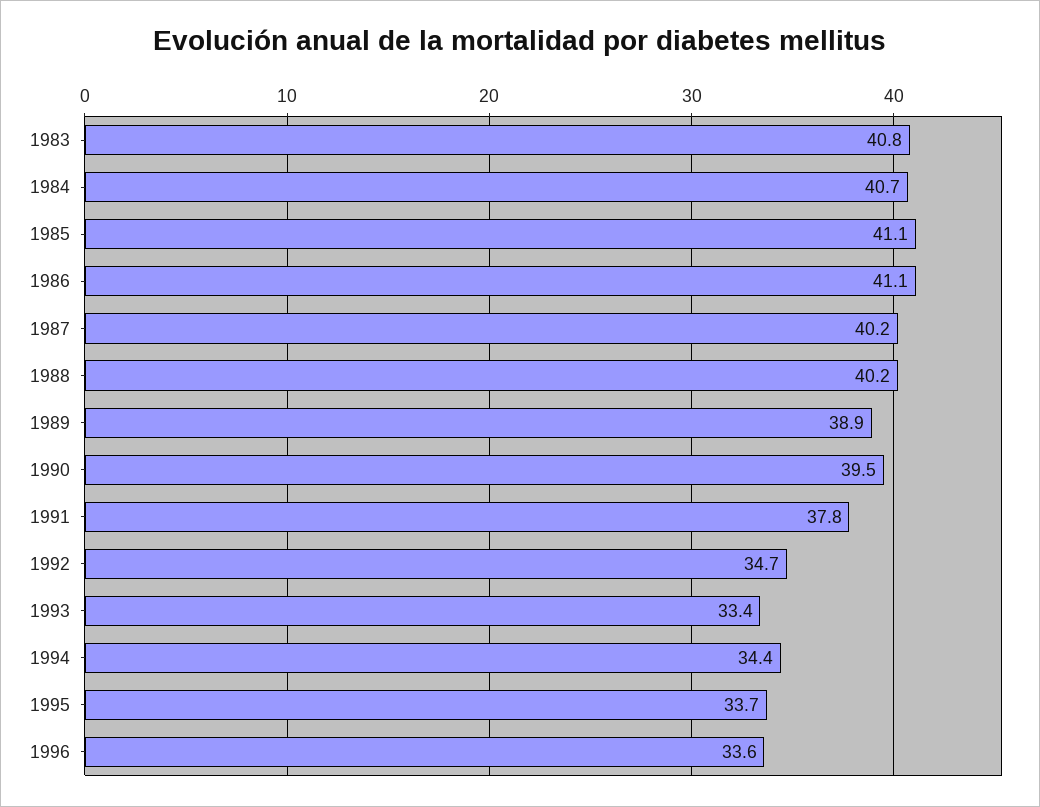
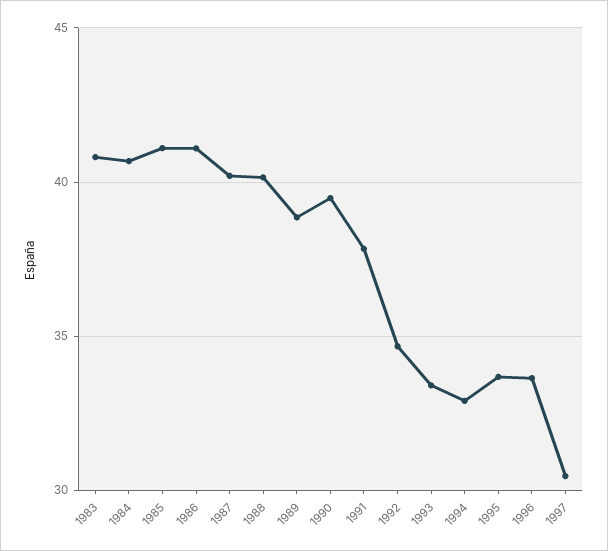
1994: 34.4 -> 33
1997: none -> 30.5

